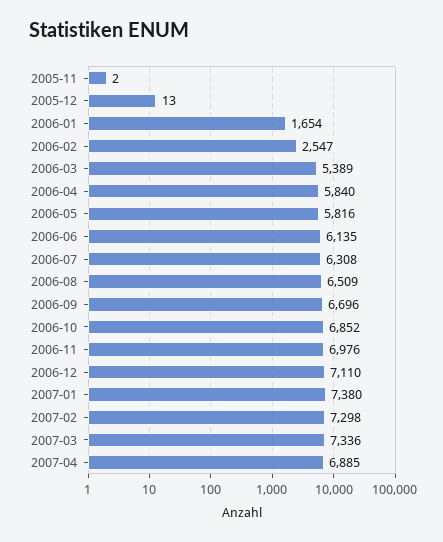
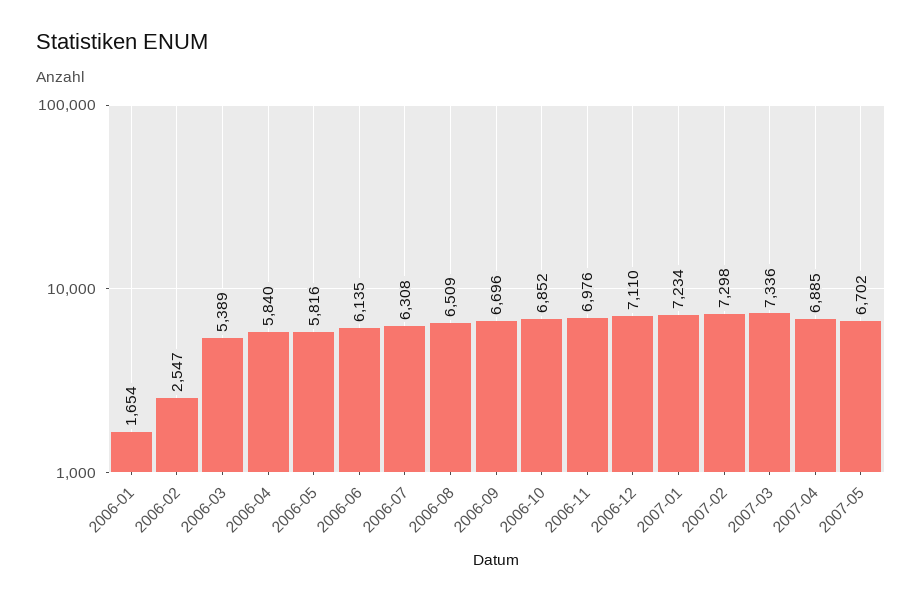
2005-11: 2 -> none
2005-12: 13 -> none
2007-01: 7380 -> 7234
2007-05: none -> 6702

